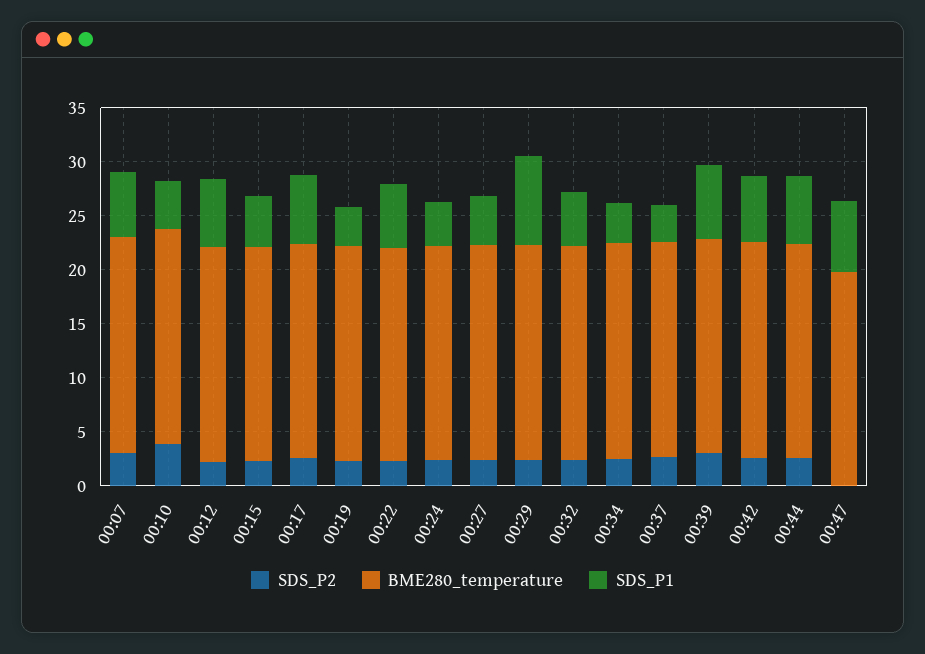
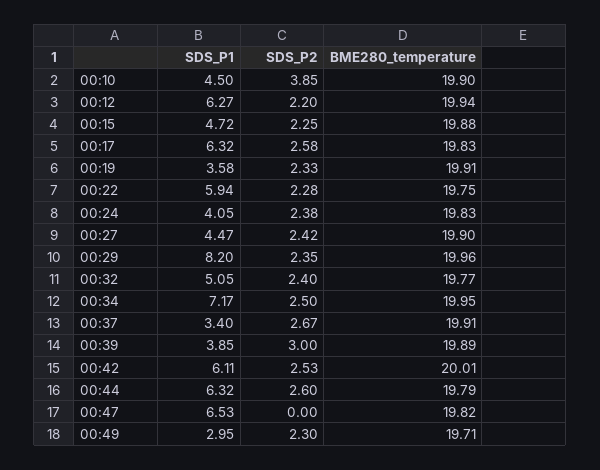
SDS_P2, 00:07: 3 -> none
BME280_temperature, 00:07: 20 -> none
SDS_P1, 00:07: 6 -> none
SDS_P1, 00:34: 4 -> 7.17
SDS_P1, 00:39: 7 -> 3.85
SDS_P1, 00:49: none -> 2.95
SDS_P2, 00:49: none -> 2.3
BME280_temperature, 00:49: none -> 19.71

